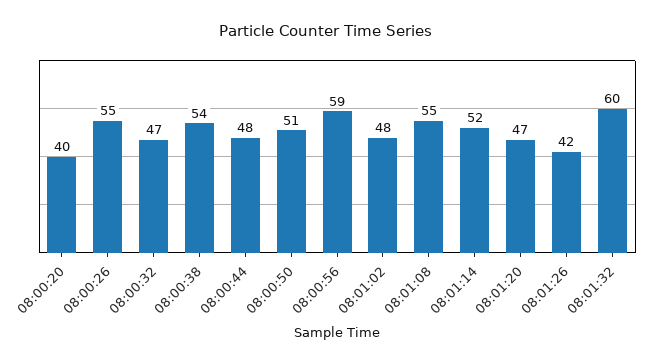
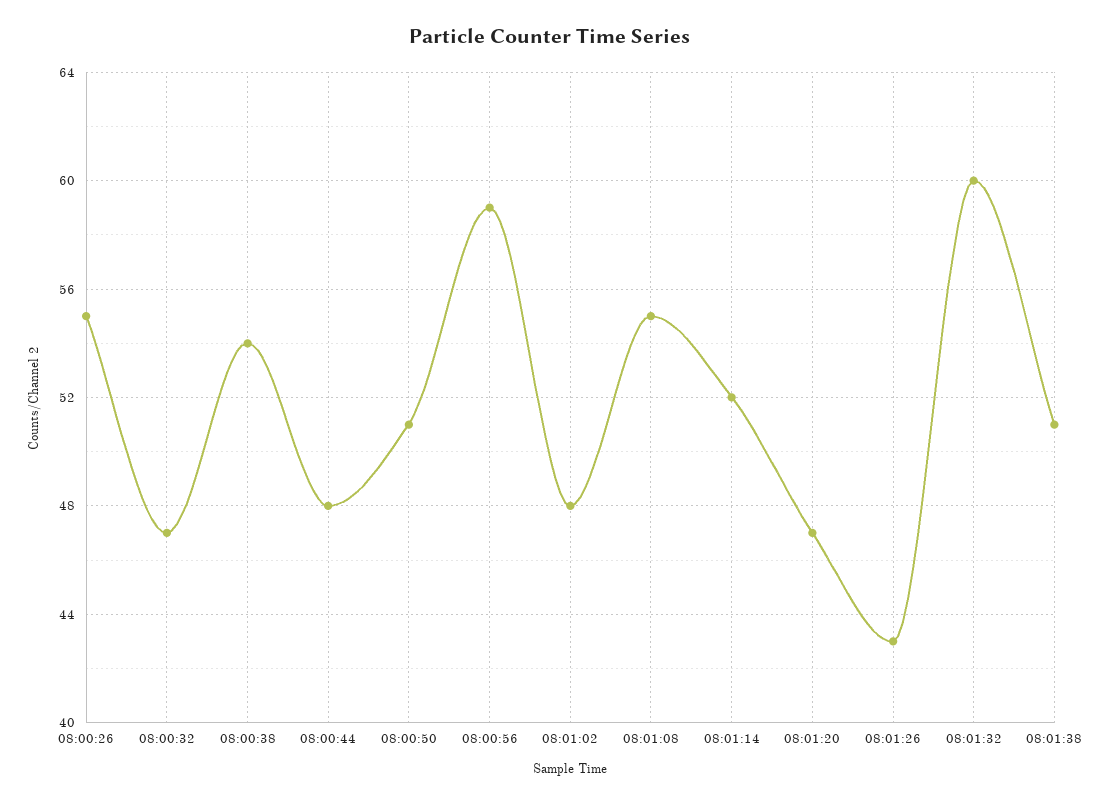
08:00:20: 40 -> none
08:01:26: 42 -> 43
08:01:38: none -> 51

